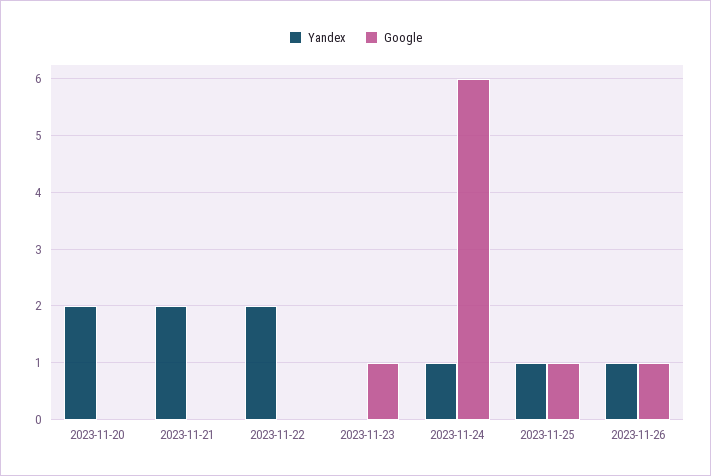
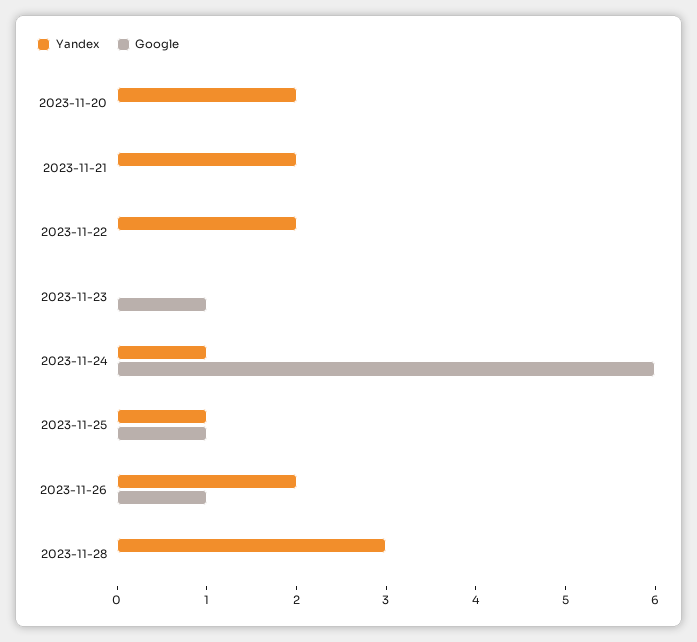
Yandex, 2023-11-26: 1 -> 2
Yandex, 2023-11-28: none -> 3
Google, 2023-11-28: none -> 0

